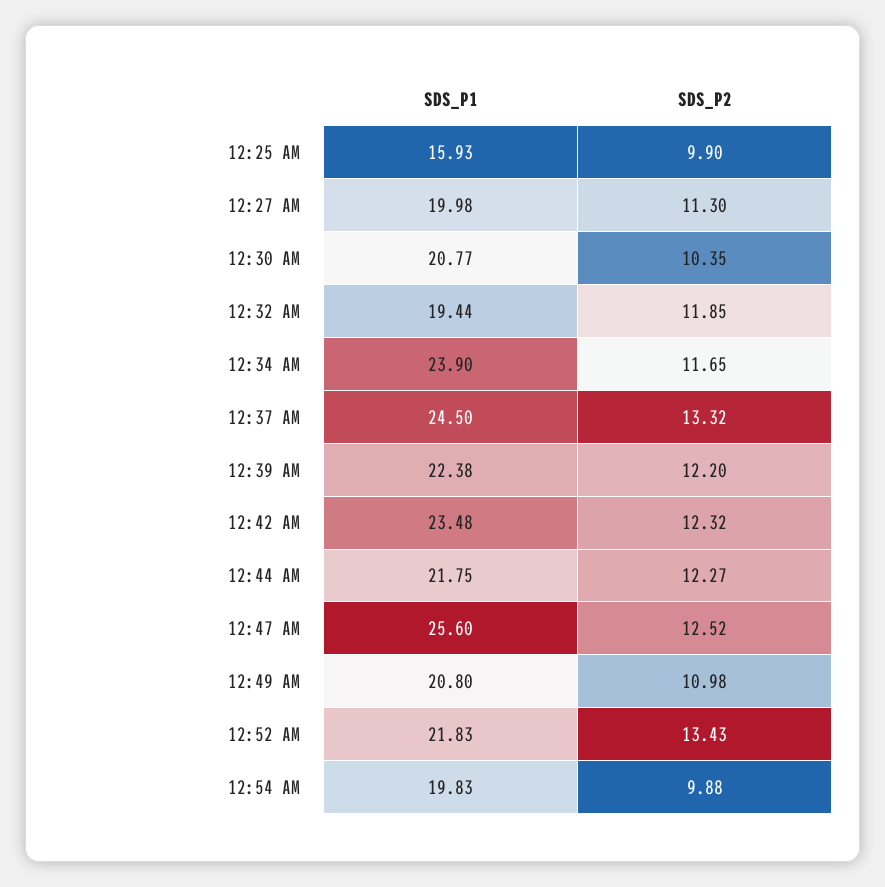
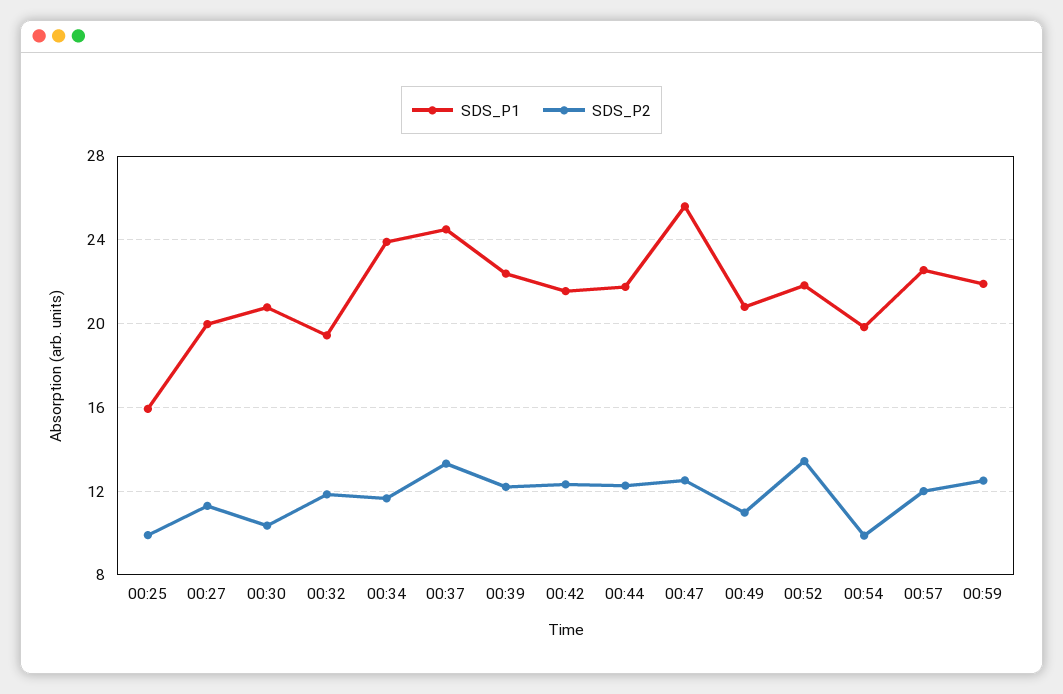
SDS_P1, 12:42 AM: 23.48 -> 21.5
SDS_P1, 00:57: none -> 22.5
SDS_P2, 00:57: none -> 12
SDS_P1, 00:59: none -> 22
SDS_P2, 00:59: none -> 12.5

